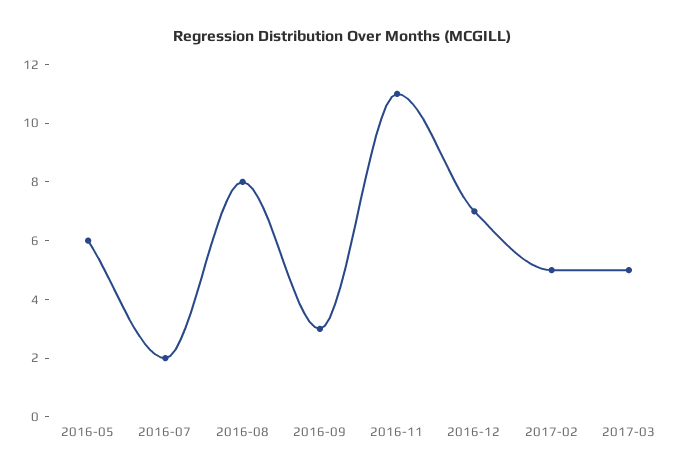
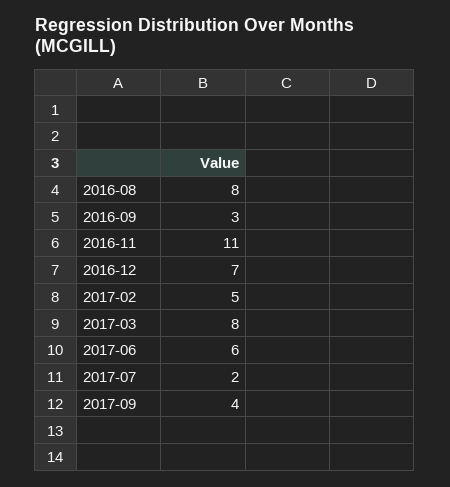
2016-05: 6 -> none
2016-07: 2 -> none
2017-03: 5 -> 8
2017-06: none -> 6
2017-07: none -> 2
2017-09: none -> 4

